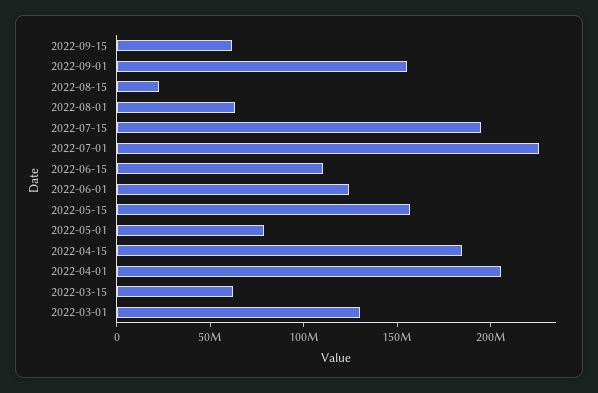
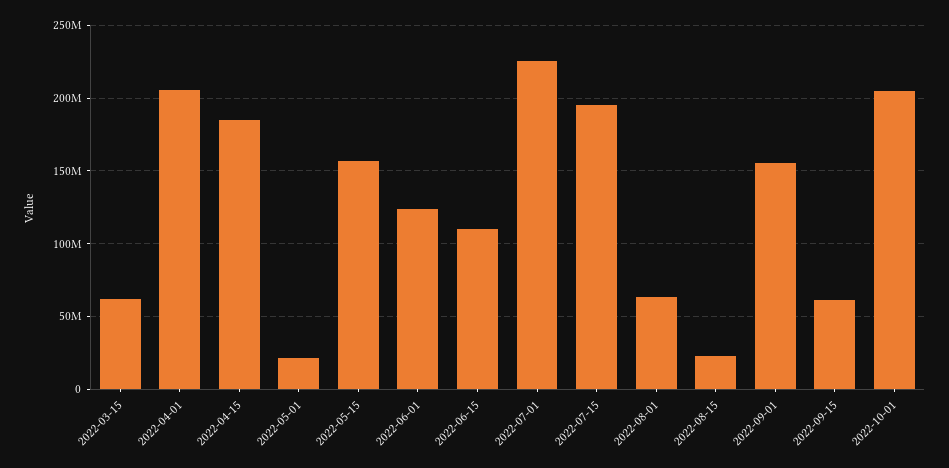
2022-05-01: 80000000 -> 20000000
2022-03-01: 130000000 -> none
2022-10-01: none -> 205000000

